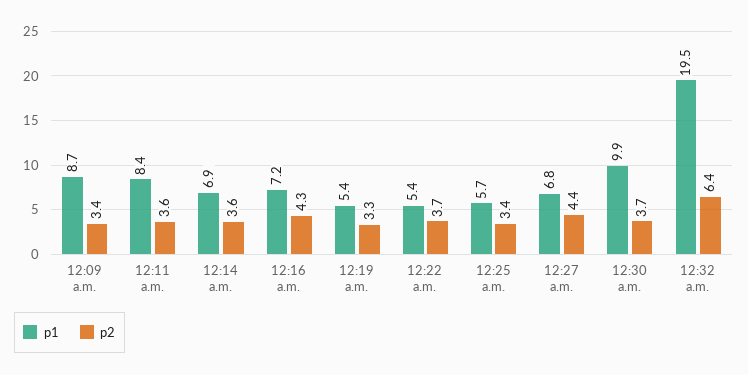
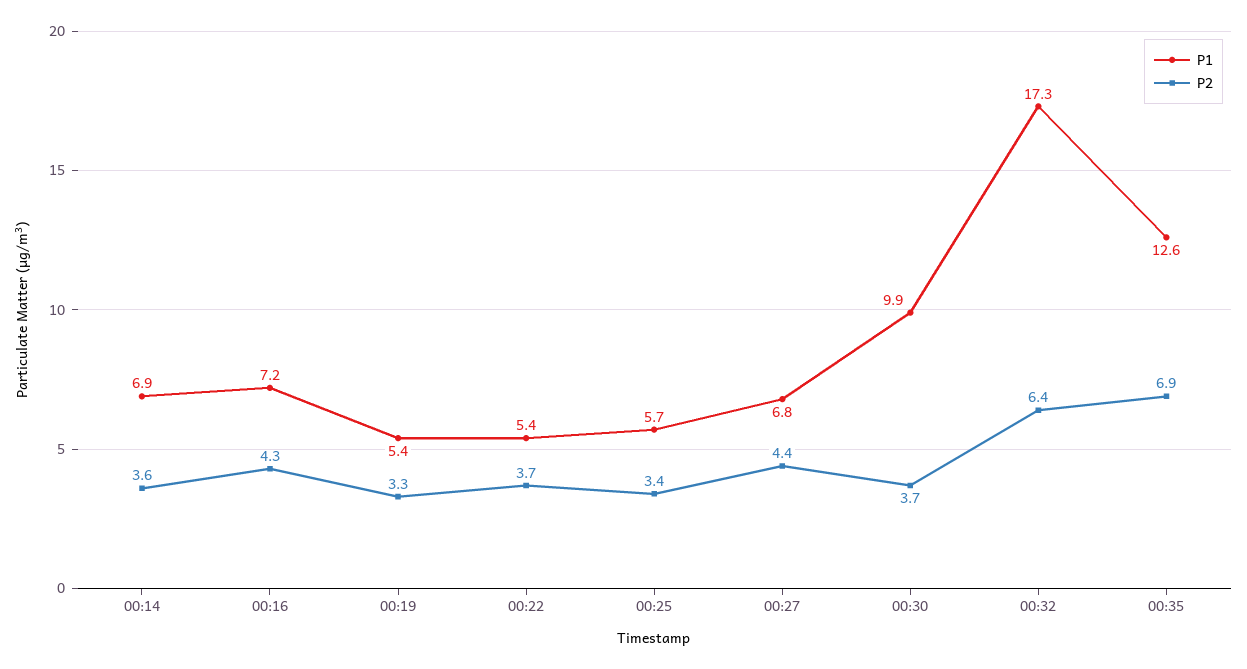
p1, 12:09 a.m.: 8.7 -> none
p2, 12:09 a.m.: 3.4 -> none
p1, 12:11 a.m.: 8.4 -> none
p2, 12:11 a.m.: 3.6 -> none
p1, 12:32 a.m.: 19.5 -> 17.3
p1, 00:35: none -> 12.6
p2, 00:35: none -> 6.9

